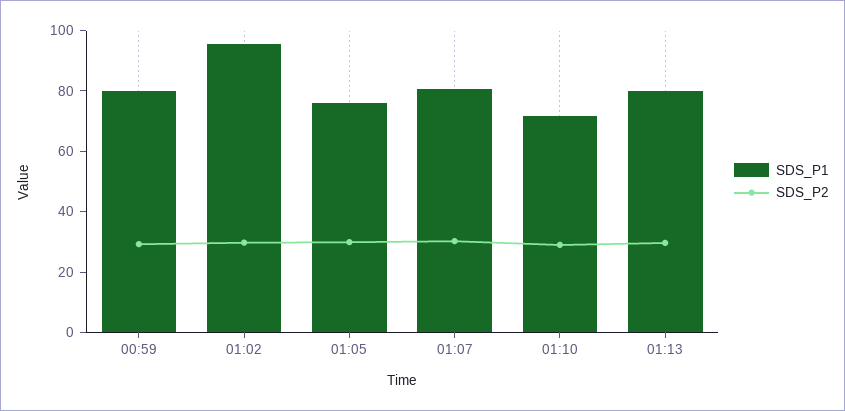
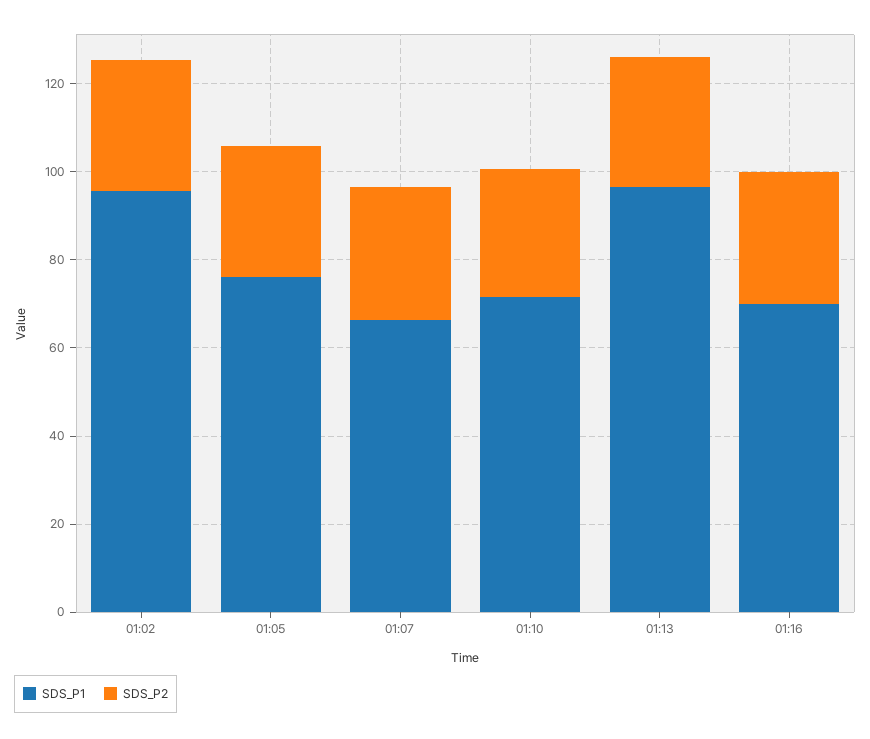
SDS_P1, 00:59: 80 -> none
SDS_P2, 00:59: 30 -> none
SDS_P1, 01:07: 80 -> 65
SDS_P1, 01:13: 80 -> 95
SDS_P1, 01:16: none -> 70
SDS_P2, 01:16: none -> 30

